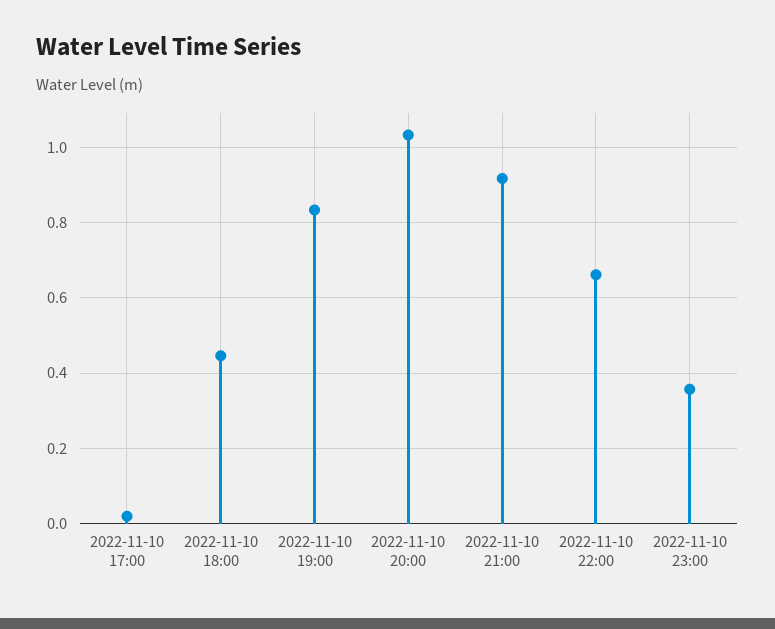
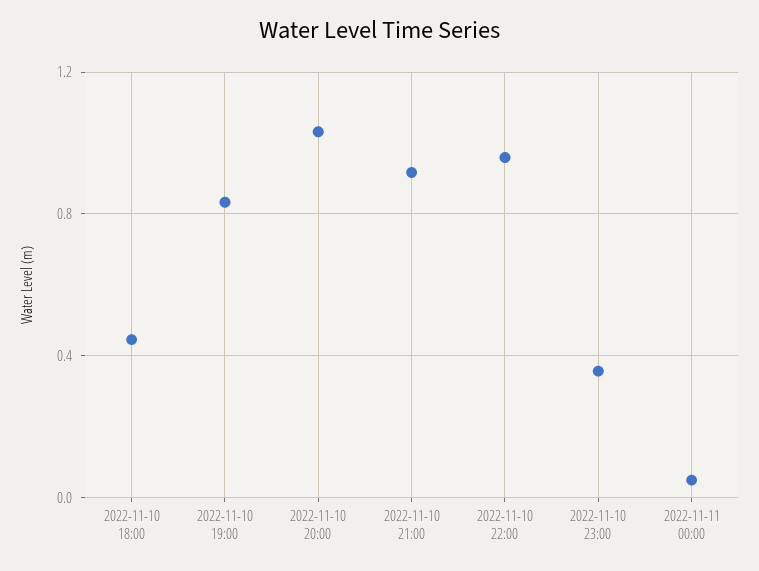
2022-11-10 17:00: 0.02 -> none
2022-11-10 22:00: 0.66 -> 0.95
2022-11-11 00:00: none -> 0.05

